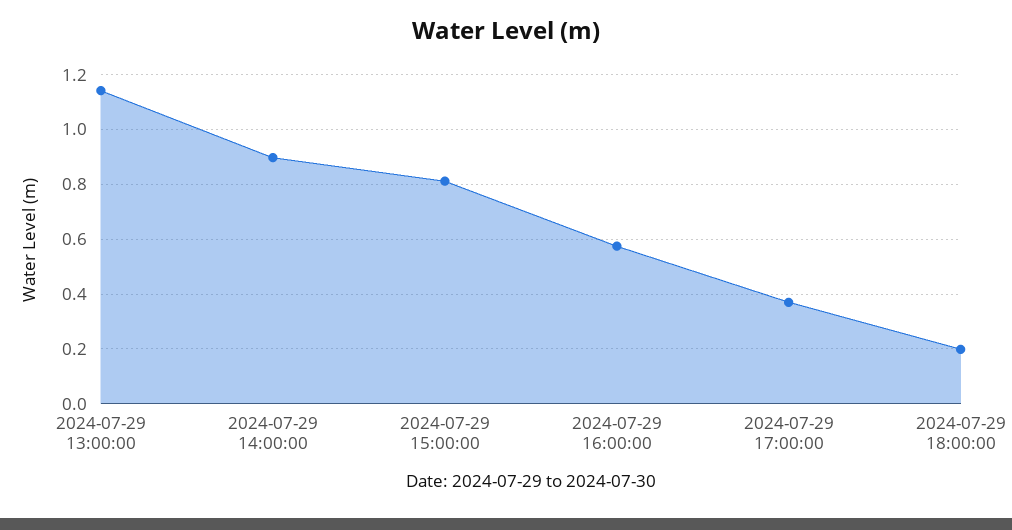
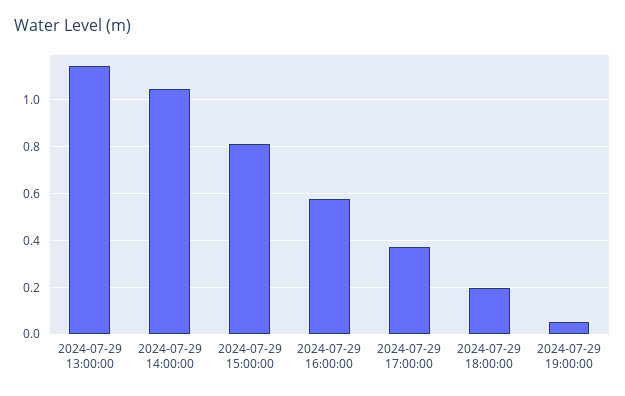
2024-07-29 14:00:00: 0.9 -> 1.05
2024-07-29 19:00:00: none -> 0.05

